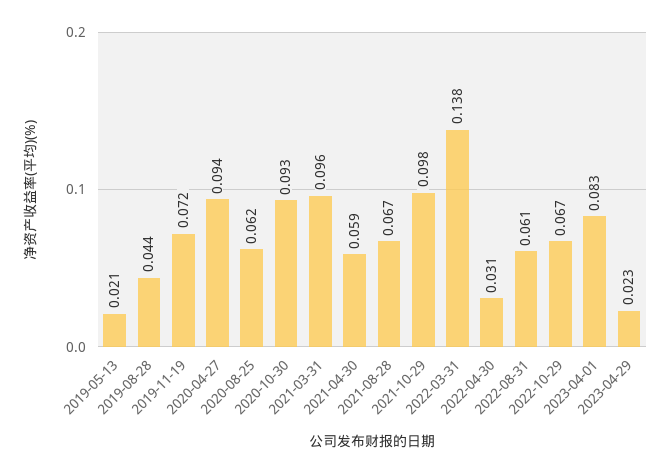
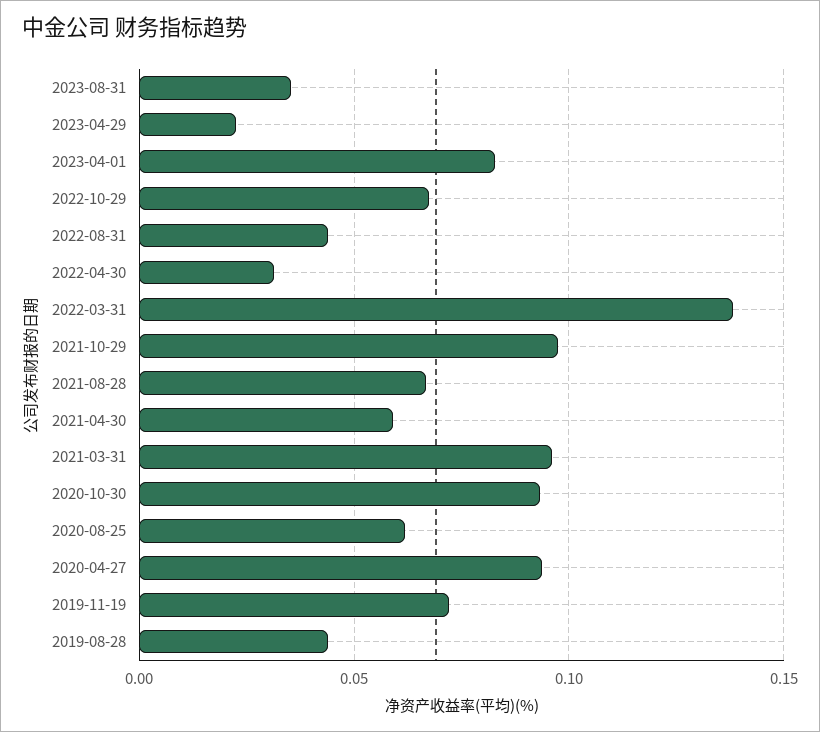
2019-05-13: 0.021 -> none
2022-08-31: 0.061 -> 0.045
2023-08-31: none -> 0.035

